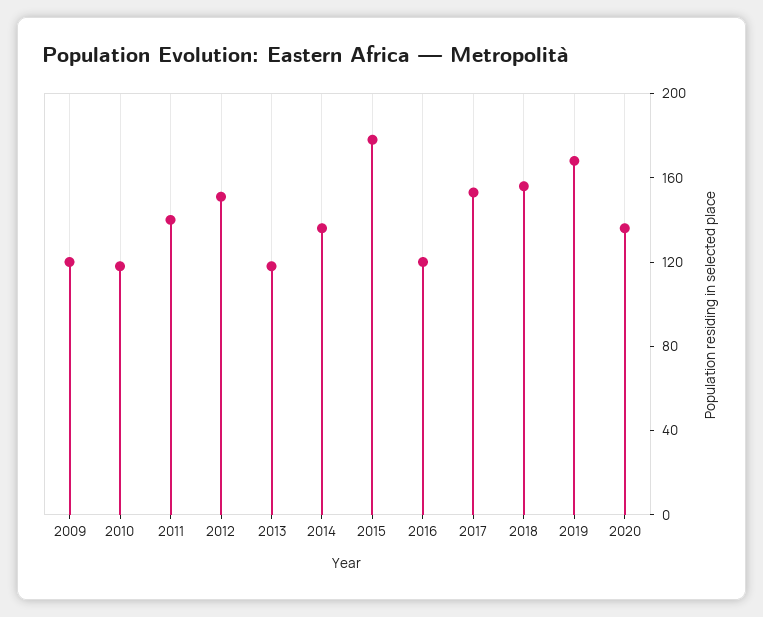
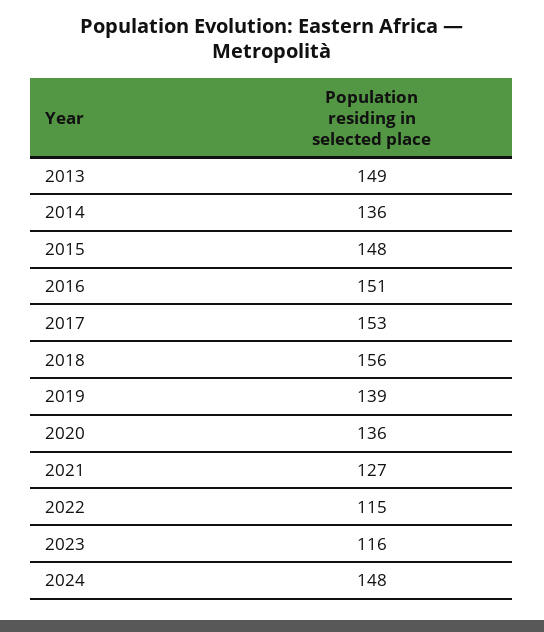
2009: 120 -> none
2010: 120 -> none
2011: 140 -> none
2012: 150 -> none
2013: 120 -> 149
2015: 180 -> 148
2016: 120 -> 151
2019: 170 -> 139
2021: none -> 127
2022: none -> 115
2023: none -> 116
2024: none -> 148

